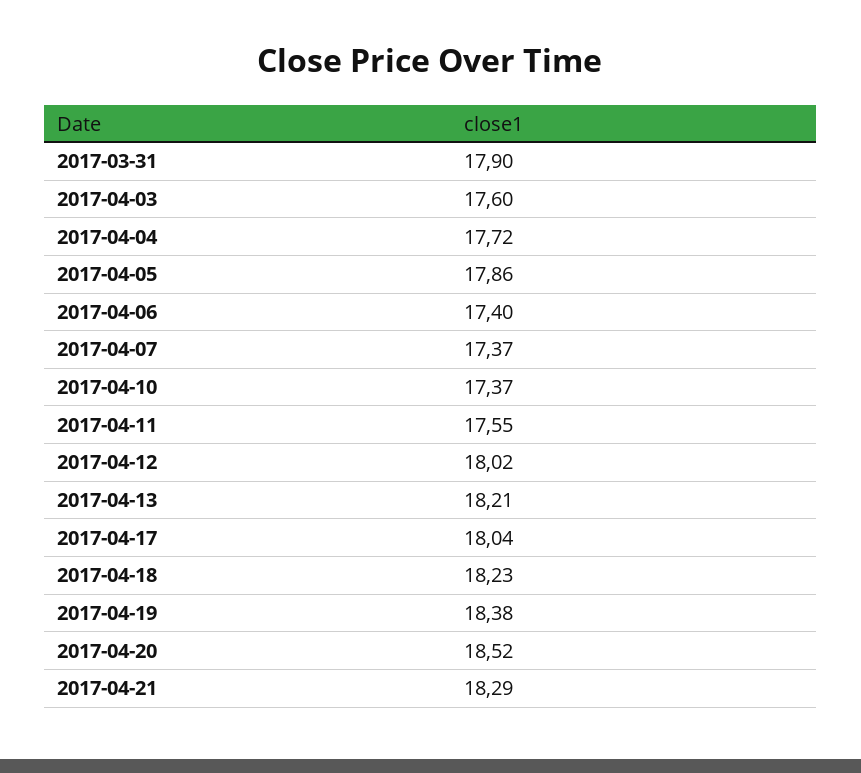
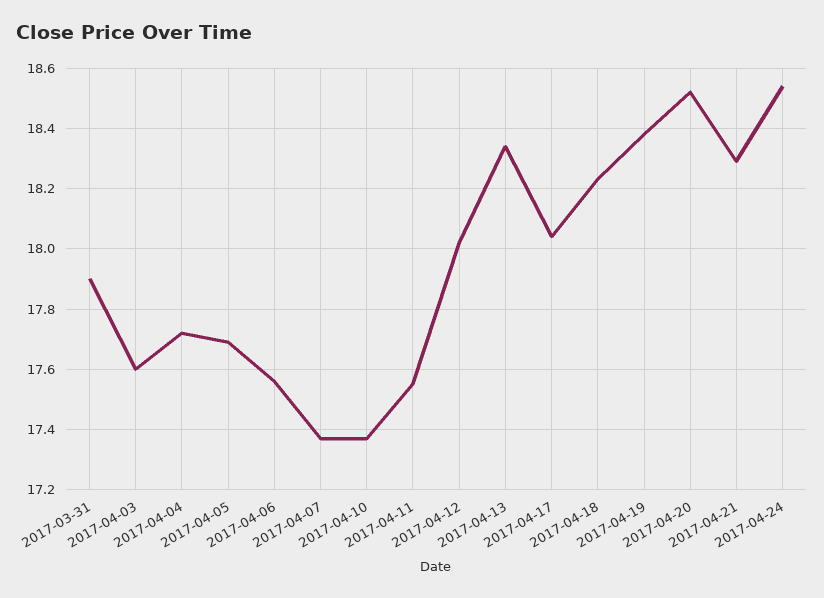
2017-04-05: 17.86 -> 17.7
2017-04-06: 17.4 -> 17.55
2017-04-13: 18.21 -> 18.35
2017-04-24: none -> 18.55

